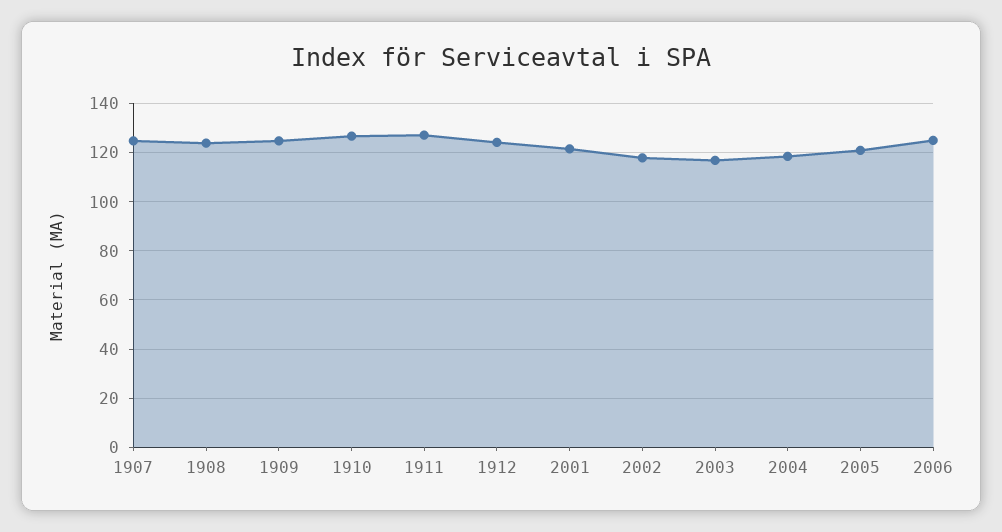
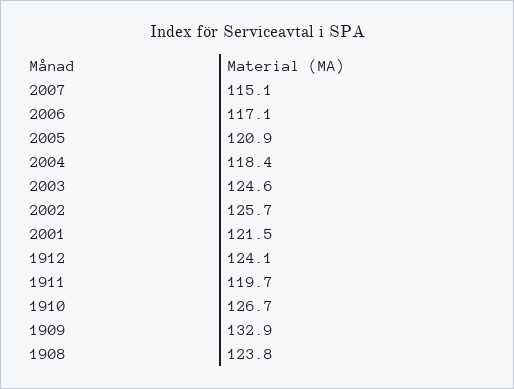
1907: 125 -> none
1909: 125 -> 132.9
1911: 127.5 -> 119.7
2002: 117.5 -> 125.7
2003: 117.5 -> 124.6
2006: 125 -> 117.1
2007: none -> 115.1

